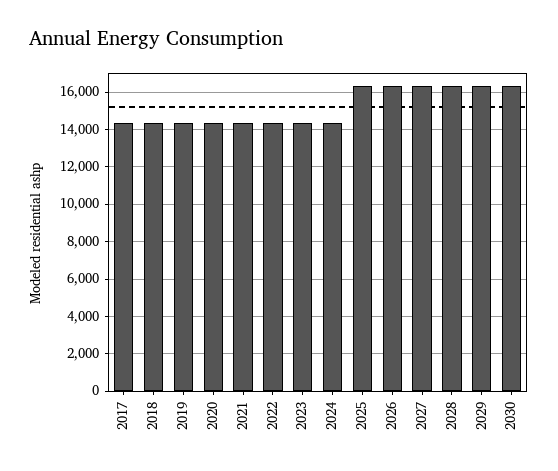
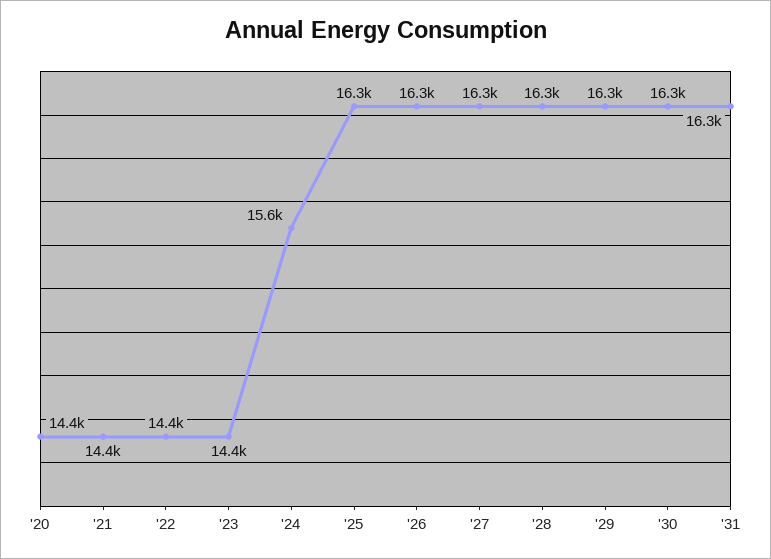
2017: 14500 -> none
2018: 14500 -> none
2019: 14500 -> none
2024: 14500 -> 15600
'31: none -> 16300

